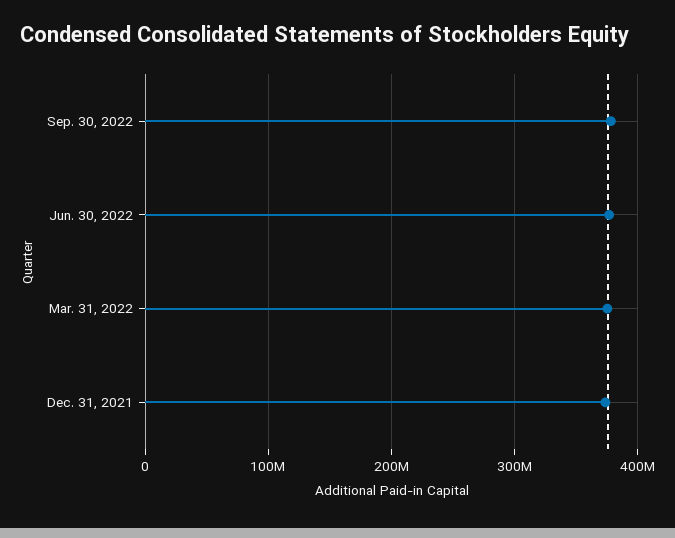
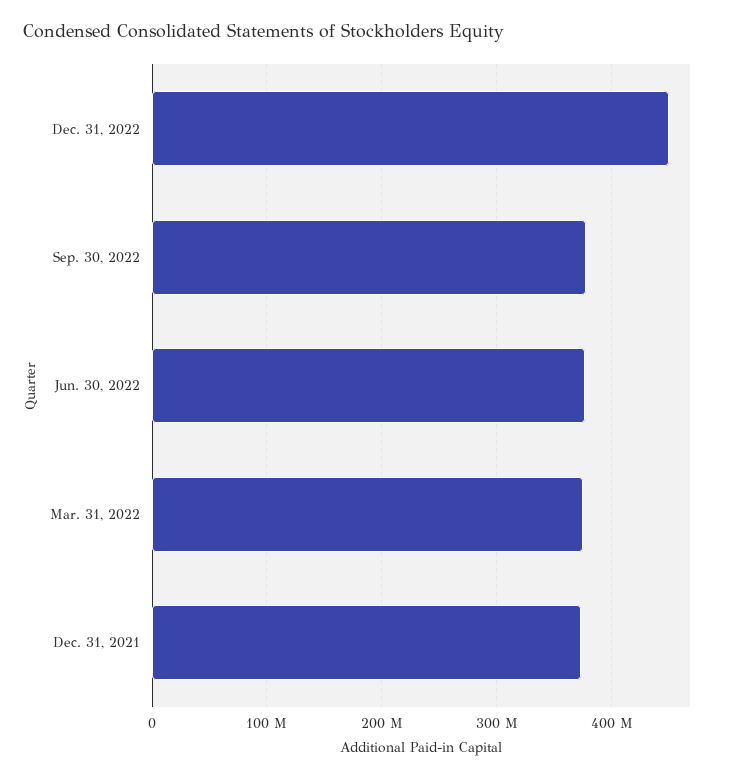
Dec. 31, 2022: none -> 450000000

